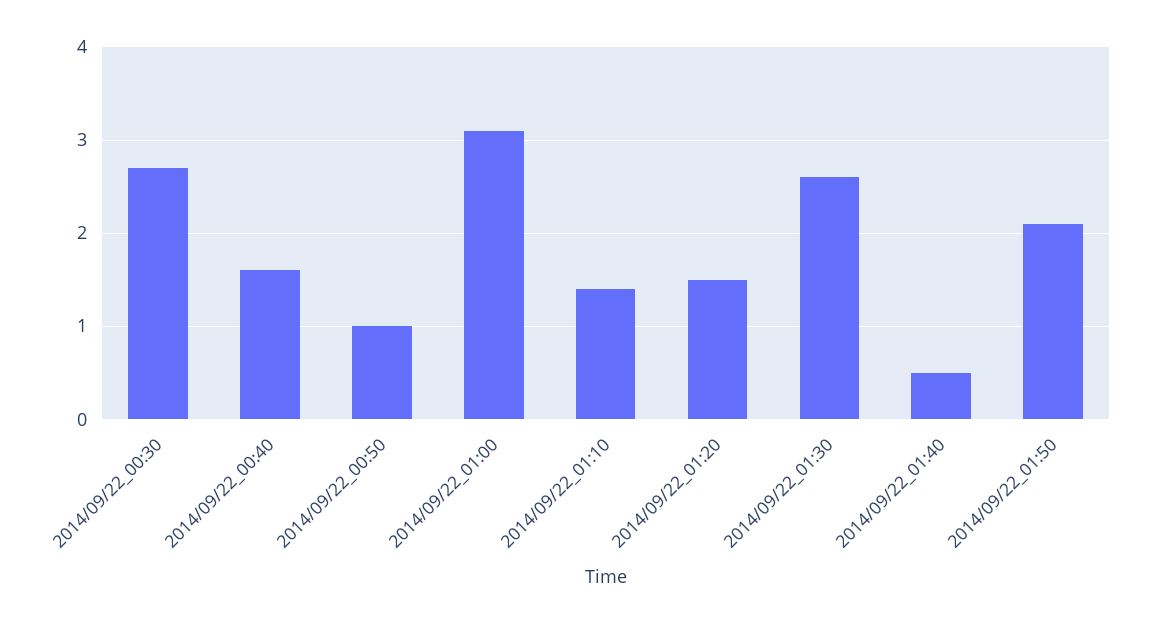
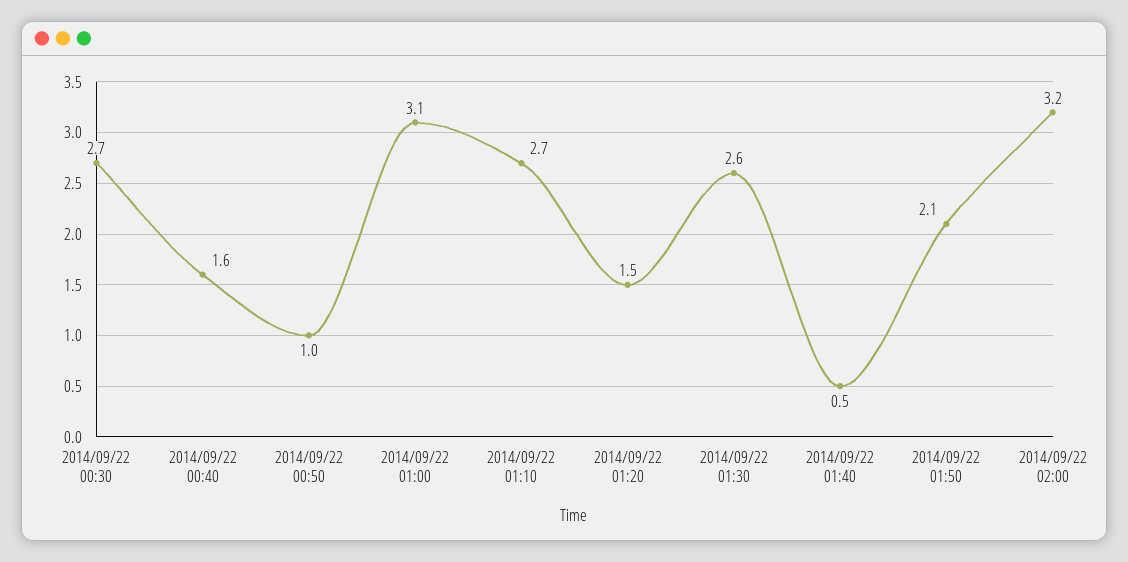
2014/09/22_01:10: 1.4 -> 2.7
2014/09/22 02:00: none -> 3.2

